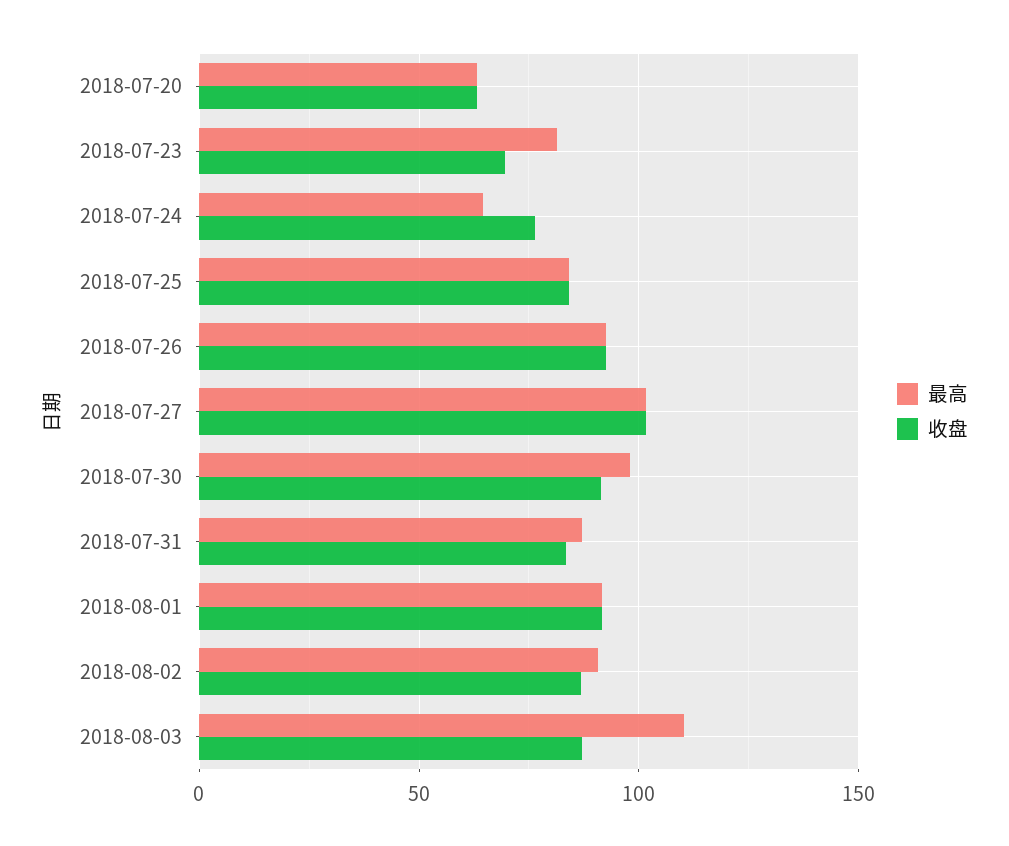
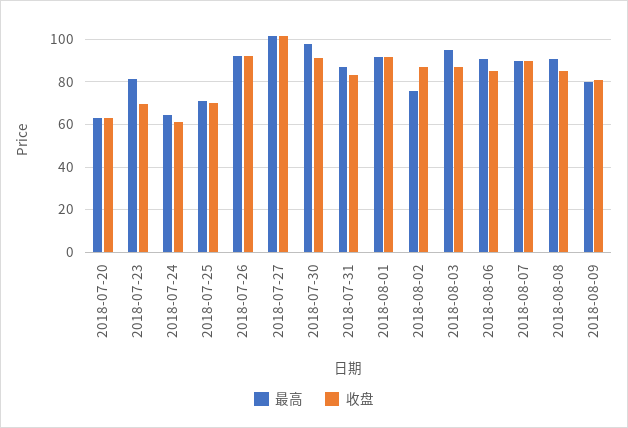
收盘, 2018-07-24: 75 -> 60
最高, 2018-07-25: 85 -> 70
收盘, 2018-07-25: 85 -> 70
最高, 2018-08-02: 90 -> 75
最高, 2018-08-03: 110 -> 95
最高, 2018-08-06: none -> 90
收盘, 2018-08-06: none -> 85
最高, 2018-08-07: none -> 90
收盘, 2018-08-07: none -> 90
最高, 2018-08-08: none -> 90
收盘, 2018-08-08: none -> 85
最高, 2018-08-09: none -> 80
收盘, 2018-08-09: none -> 80

